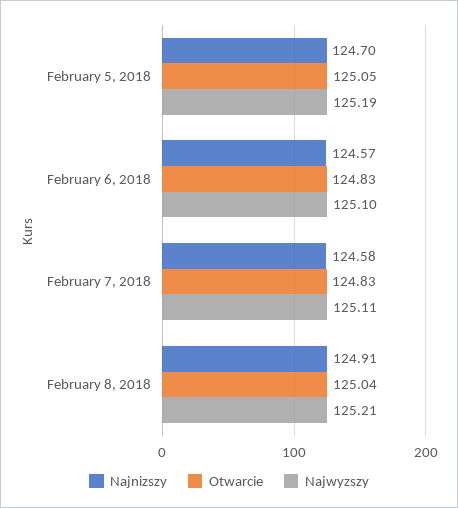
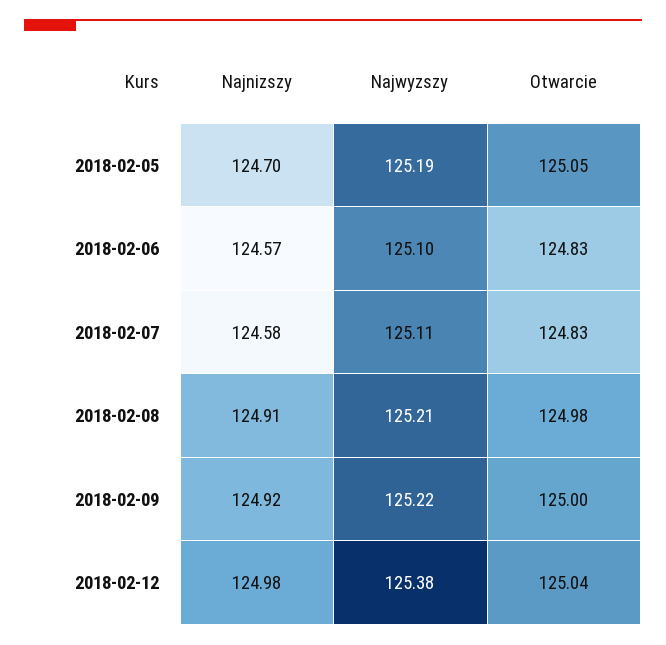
Otwarcie, February 8, 2018: 125.04 -> 124.98
Najnizszy, 2018-02-09: none -> 124.92
Najwyzszy, 2018-02-09: none -> 125.22
Otwarcie, 2018-02-09: none -> 125
Najnizszy, 2018-02-12: none -> 124.98
Najwyzszy, 2018-02-12: none -> 125.38
Otwarcie, 2018-02-12: none -> 125.04

